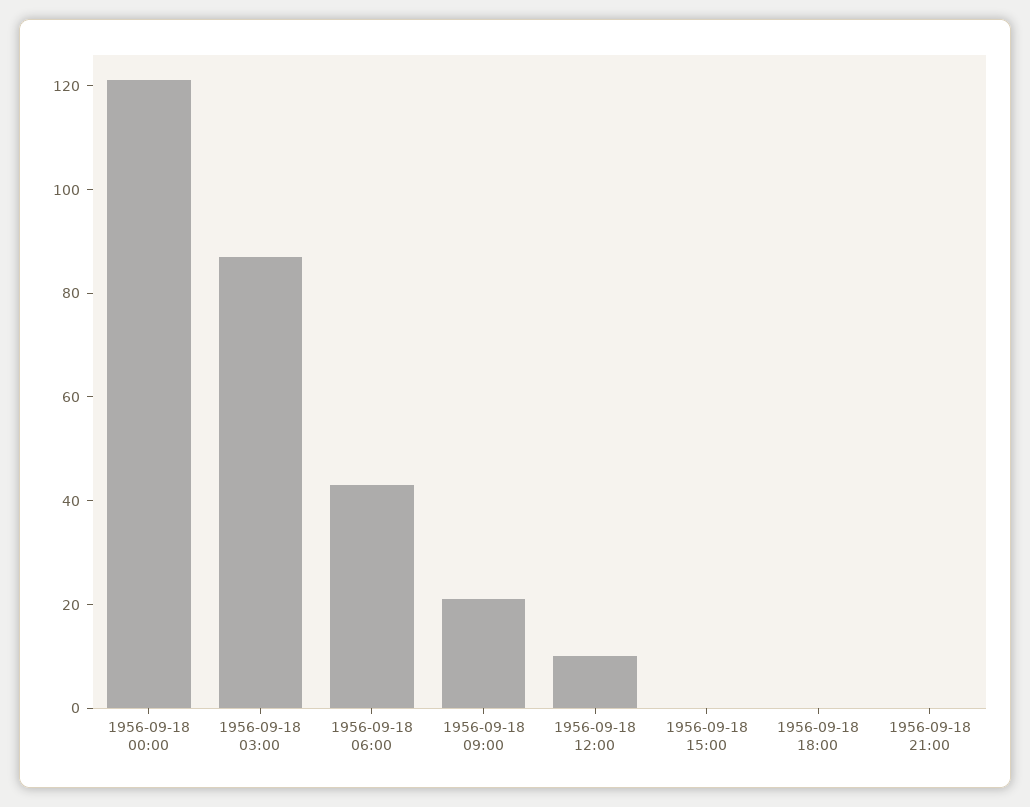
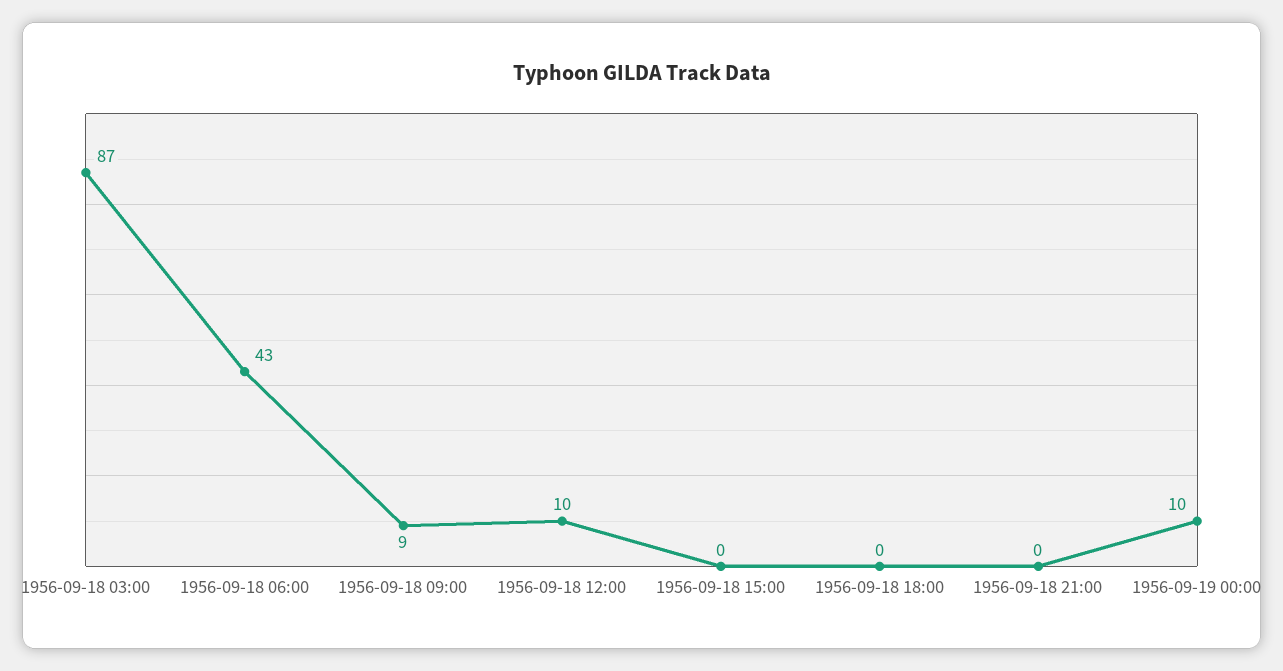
1956-09-18 00:00: 120 -> none
1956-09-18 09:00: 20 -> 9
1956-09-19 00:00: none -> 10

